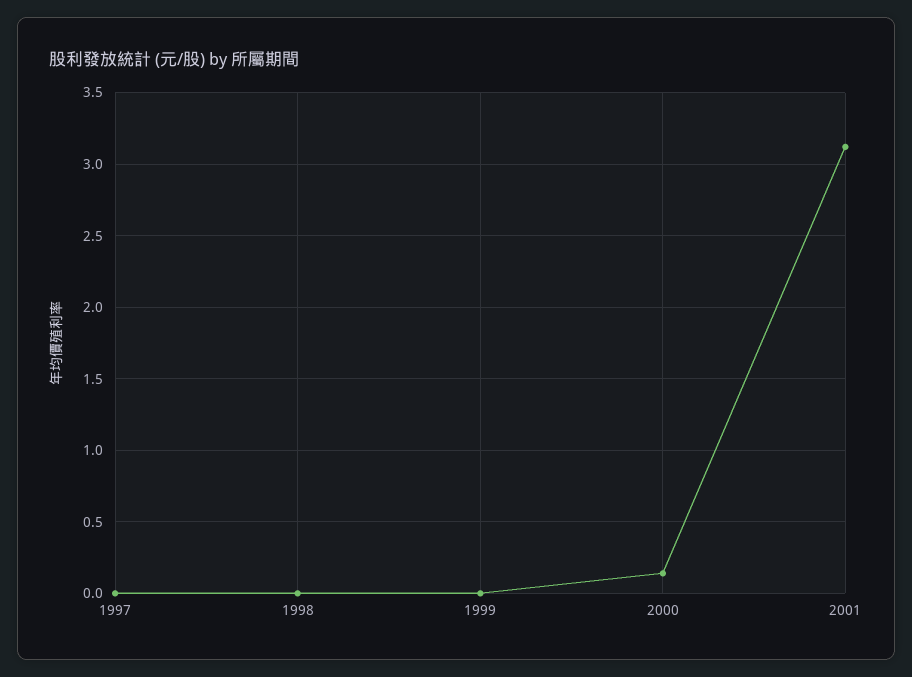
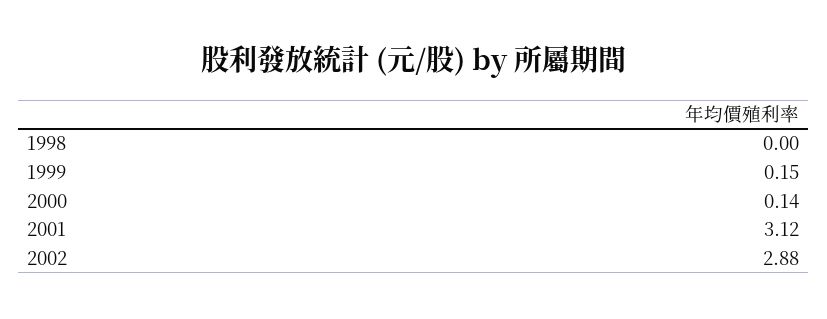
1997: 0 -> none
1999: 0 -> 0.15
2002: none -> 2.88

